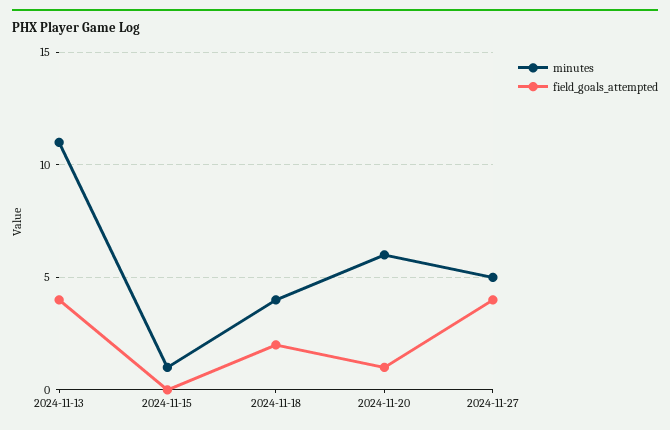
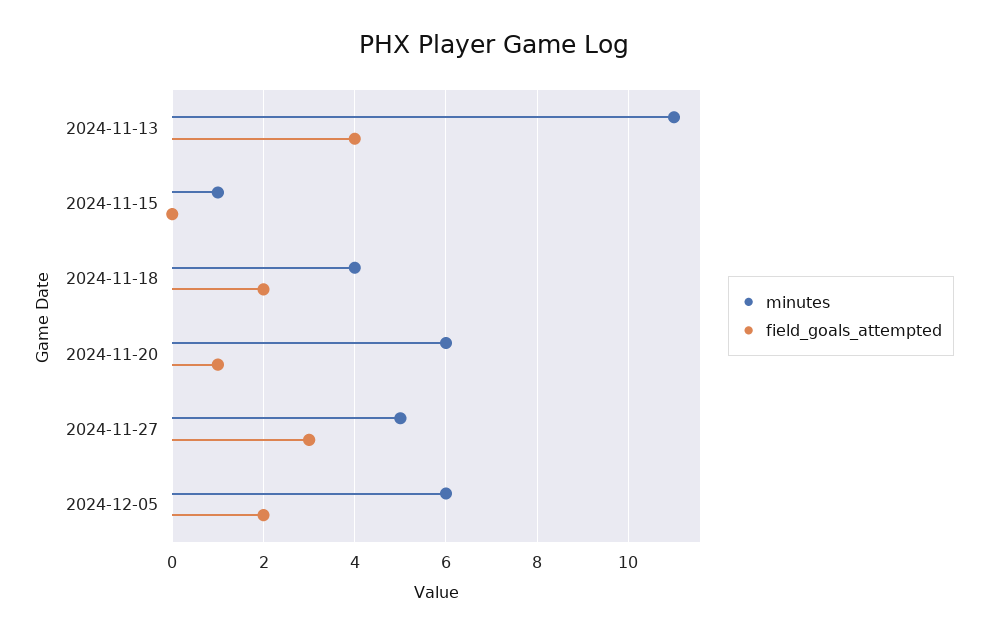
field_goals_attempted, 2024-11-27: 4 -> 3
minutes, 2024-12-05: none -> 6
field_goals_attempted, 2024-12-05: none -> 2

